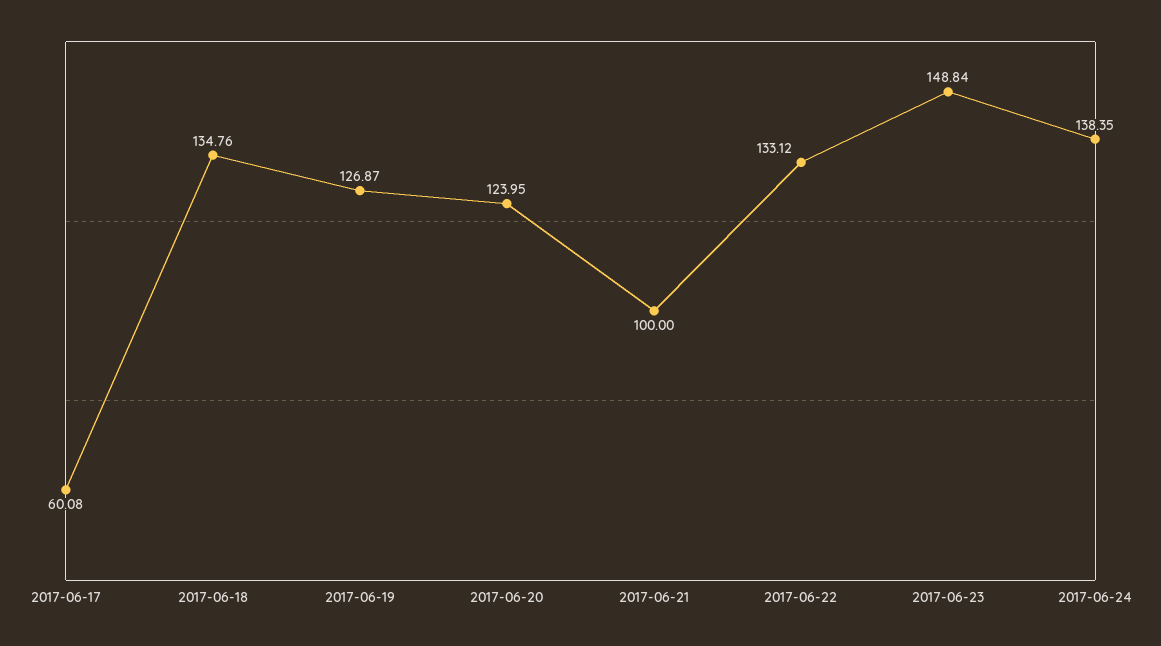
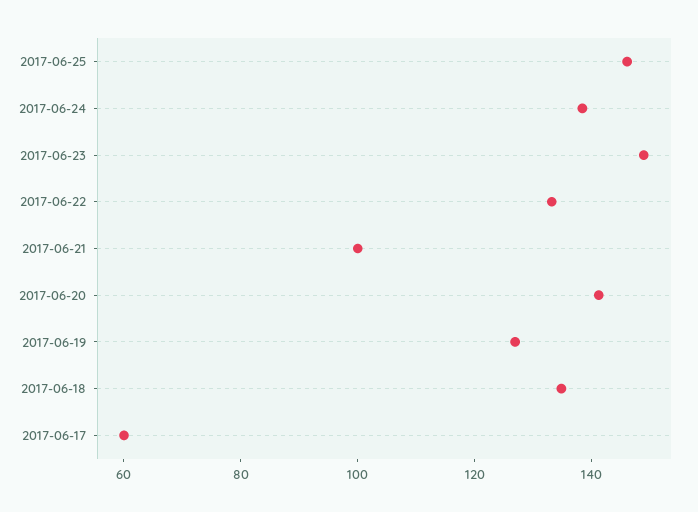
2017-06-20: 123.95 -> 140
2017-06-25: none -> 145

